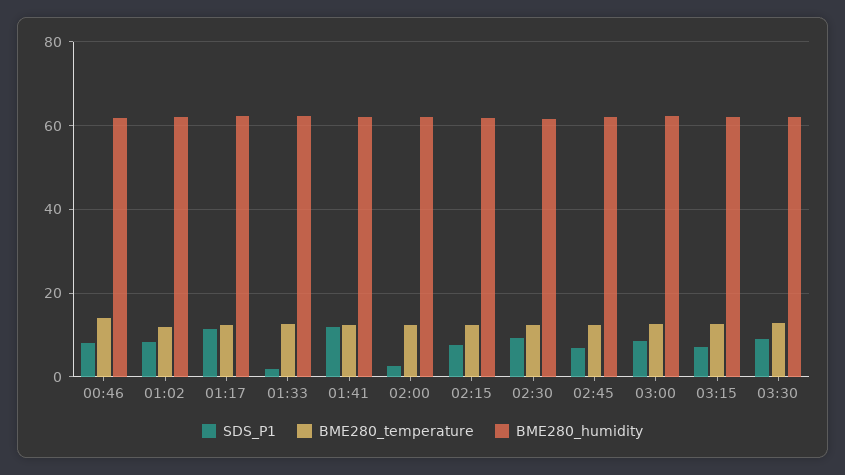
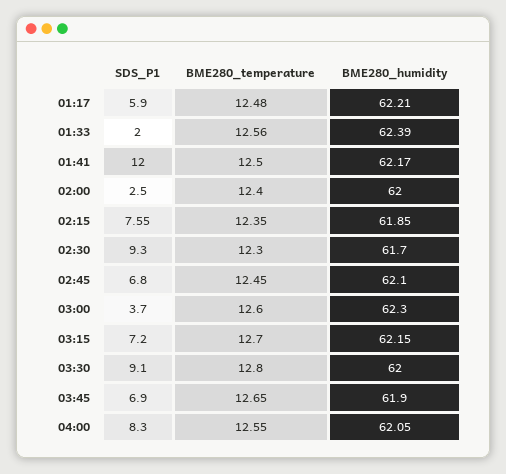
SDS_P1, 00:46: 8 -> none
BME280_temperature, 00:46: 14 -> none
BME280_humidity, 00:46: 62 -> none
SDS_P1, 01:02: 8 -> none
BME280_temperature, 01:02: 12 -> none
BME280_humidity, 01:02: 62 -> none
SDS_P1, 01:17: 12 -> 5.9
SDS_P1, 03:00: 8 -> 3.7
SDS_P1, 03:45: none -> 6.9
BME280_temperature, 03:45: none -> 12.65
BME280_humidity, 03:45: none -> 61.9
SDS_P1, 04:00: none -> 8.3
BME280_temperature, 04:00: none -> 12.55
BME280_humidity, 04:00: none -> 62.05

